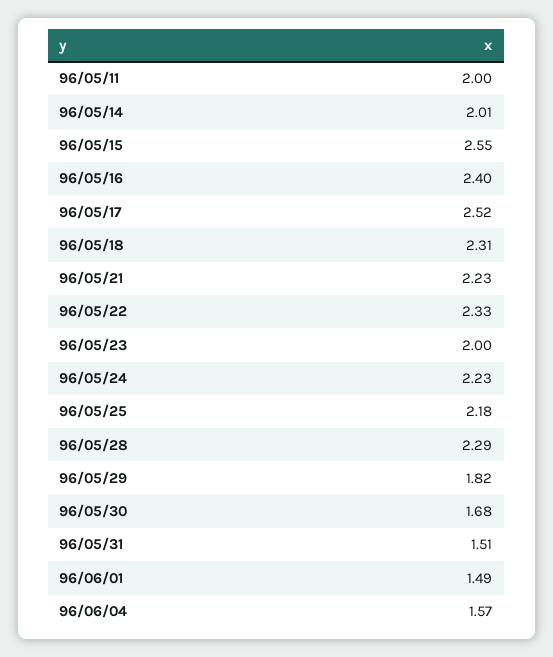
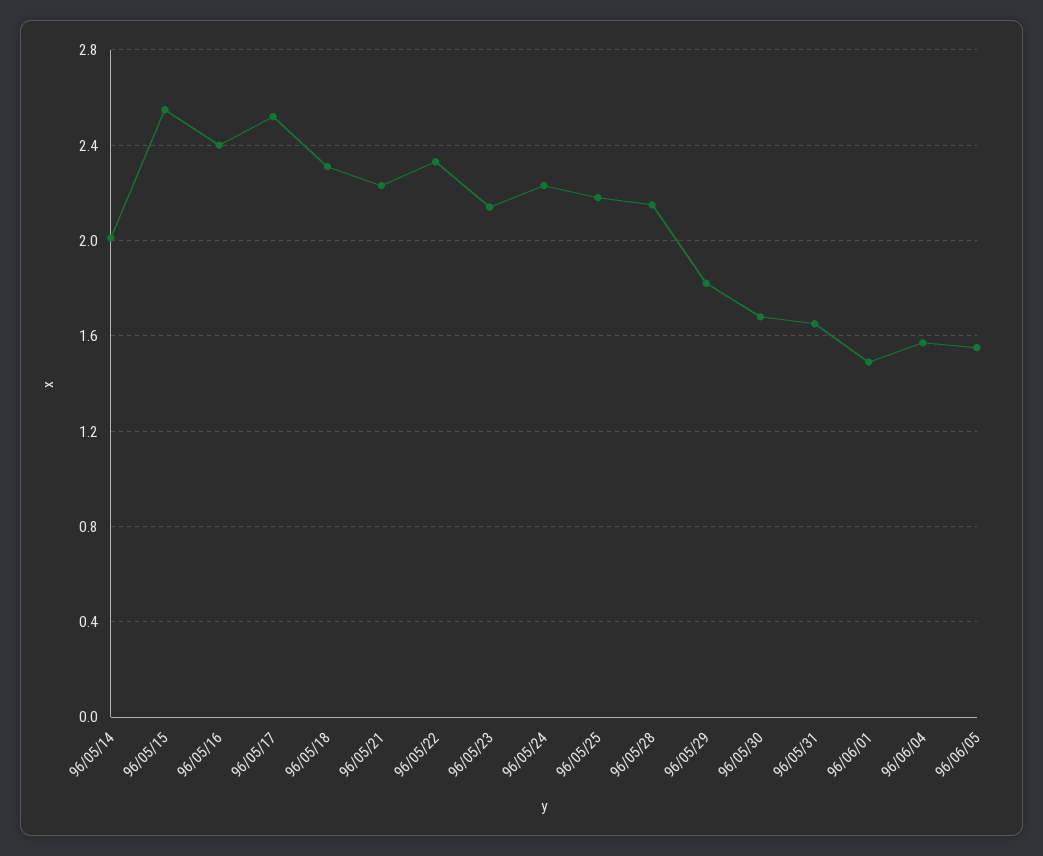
96/05/11: 2 -> none
96/05/23: 2 -> 2.15
96/05/28: 2.29 -> 2.15
96/05/31: 1.51 -> 1.65
96/06/05: none -> 1.55

